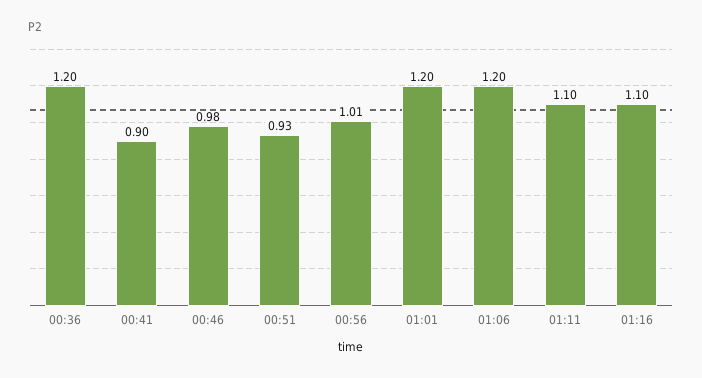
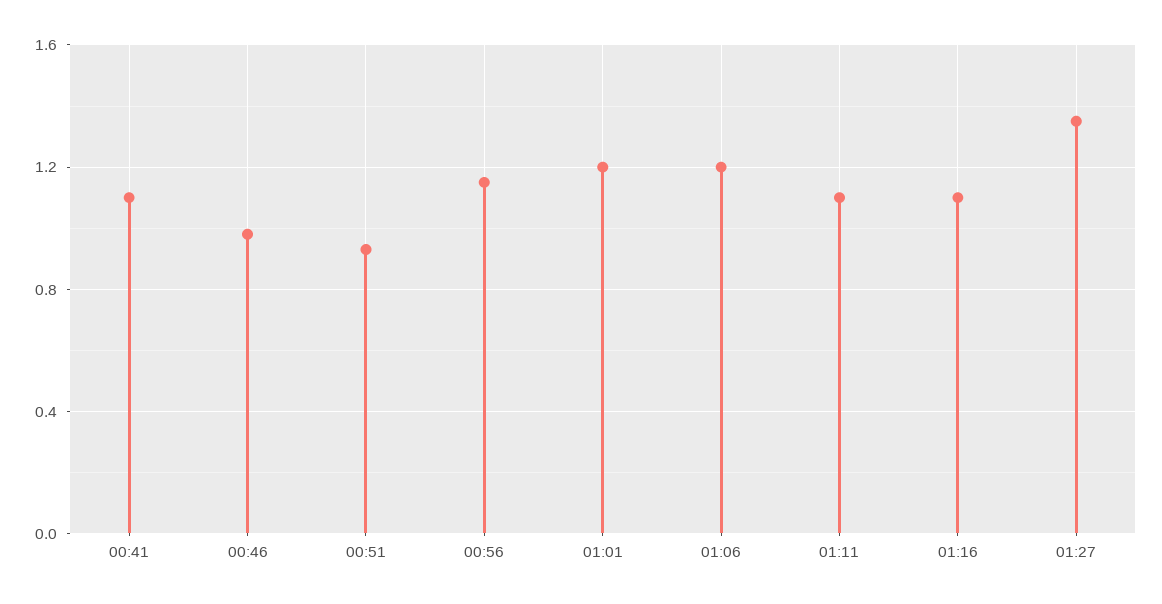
00:36: 1.2 -> none
00:41: 0.9 -> 1.1
00:56: 1.01 -> 1.15
01:27: none -> 1.35

